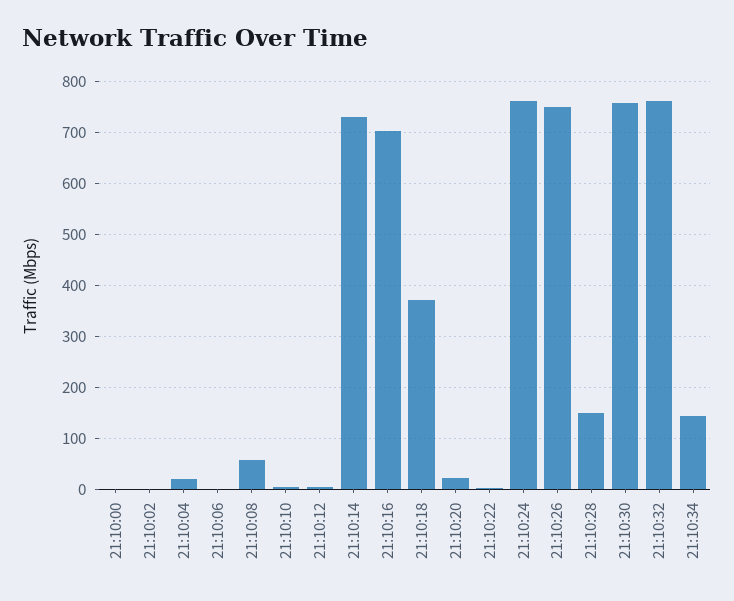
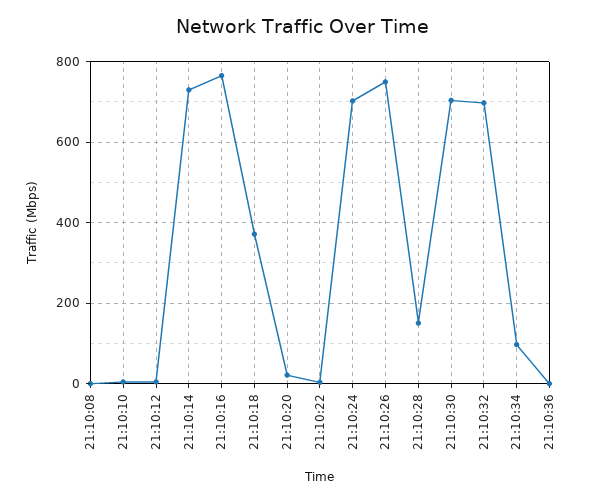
21:10:00: 0 -> none
21:10:02: 0 -> none
21:10:04: 20 -> none
21:10:06: 0 -> none
21:10:08: 60 -> 0
21:10:16: 700 -> 760
21:10:24: 760 -> 700
21:10:30: 760 -> 700
21:10:32: 760 -> 700
21:10:34: 140 -> 100
21:10:36: none -> 0

